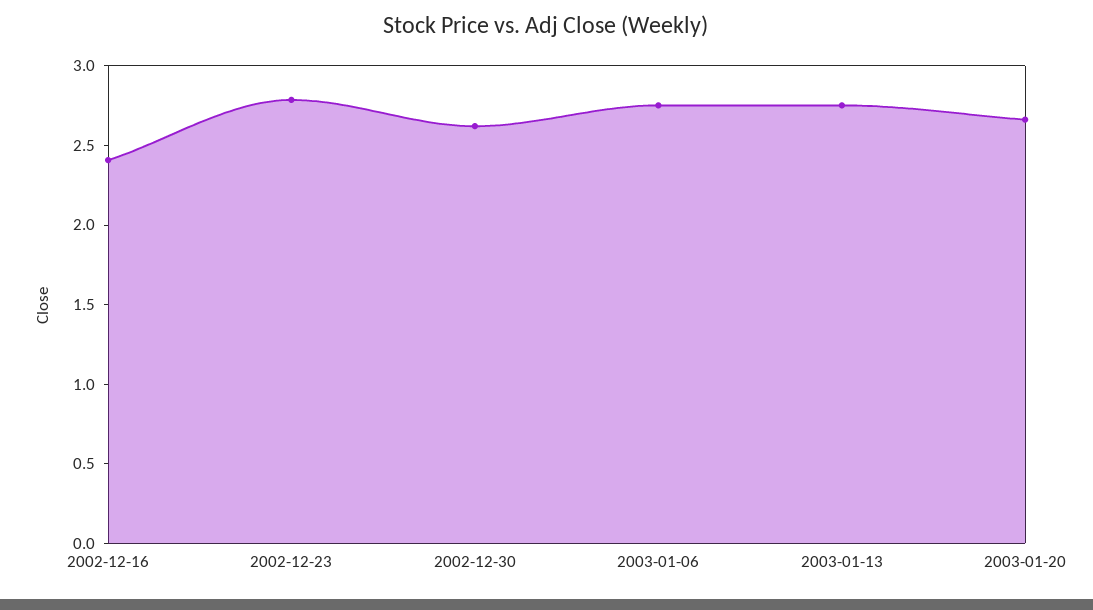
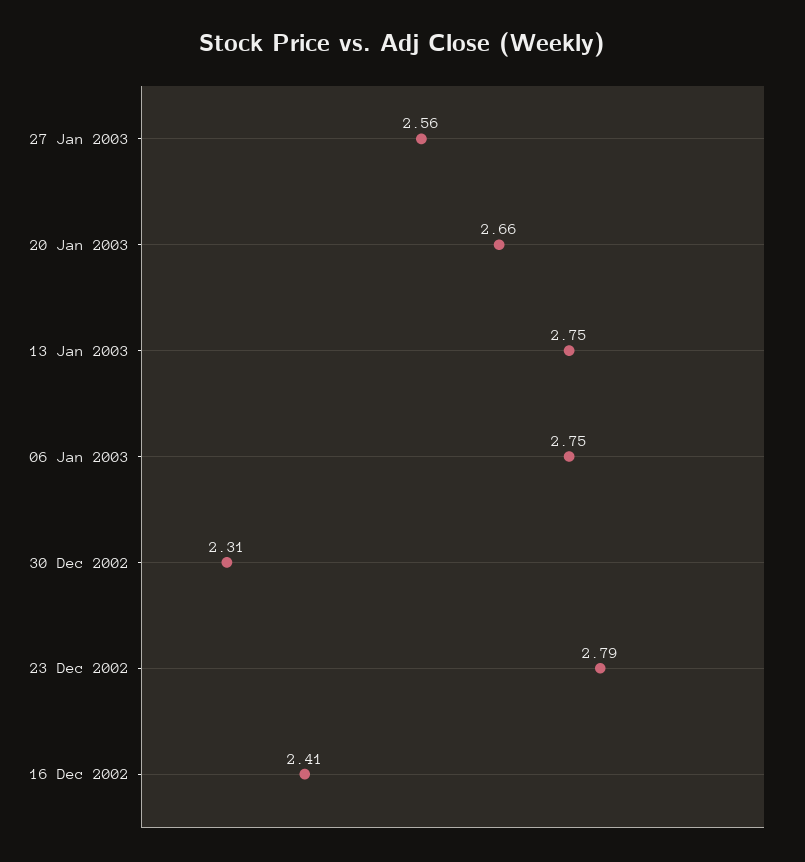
2002-12-30: 2.6 -> 2.31
27 Jan 2003: none -> 2.56

